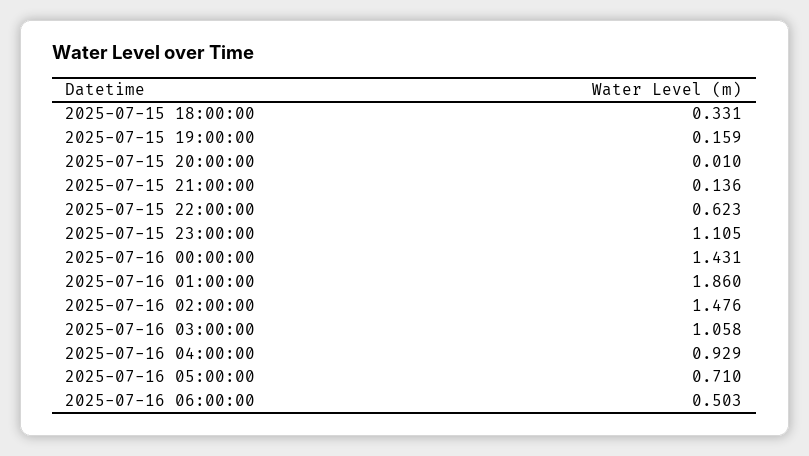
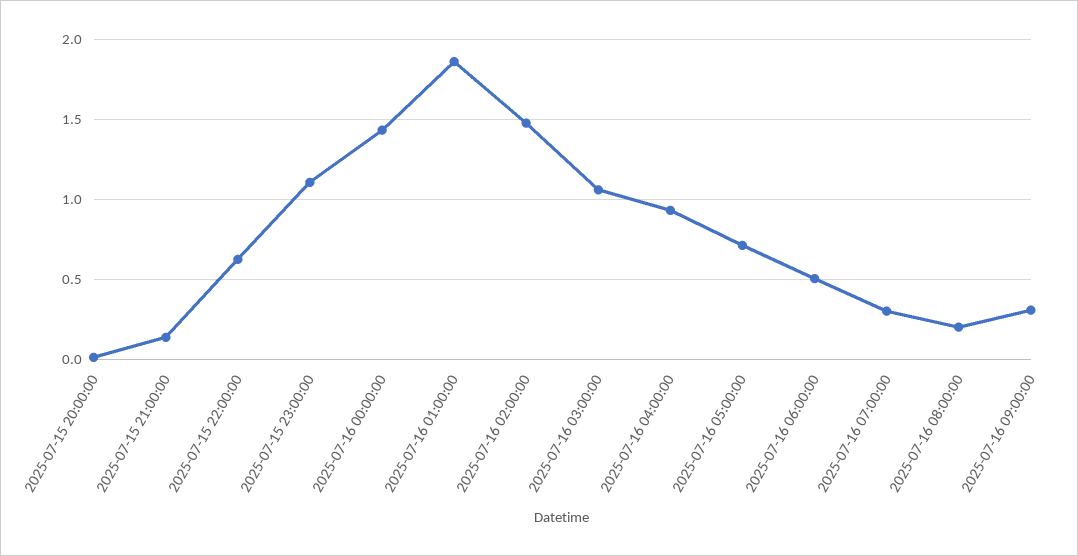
2025-07-15 18:00:00: 0.331 -> none
2025-07-15 19:00:00: 0.159 -> none
2025-07-16 07:00:00: none -> 0.3
2025-07-16 08:00:00: none -> 0.2
2025-07-16 09:00:00: none -> 0.3

